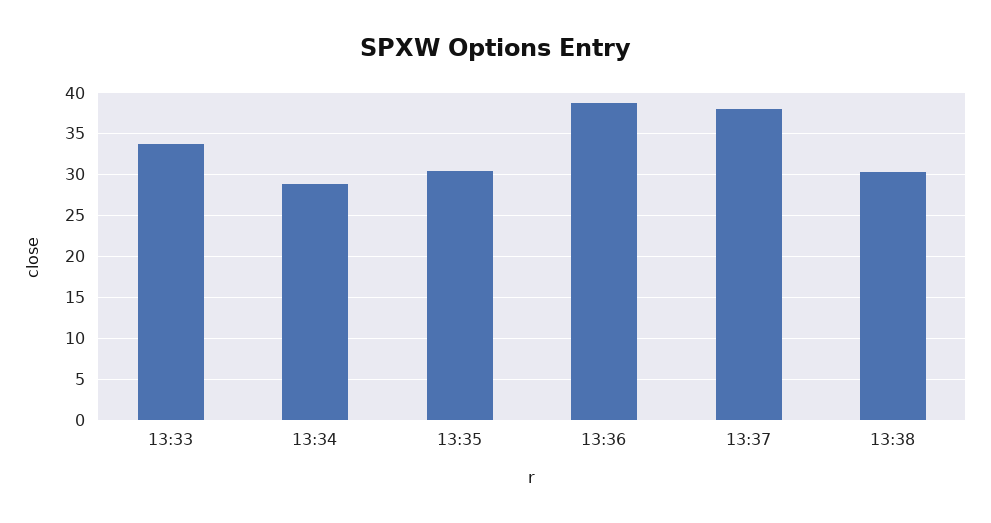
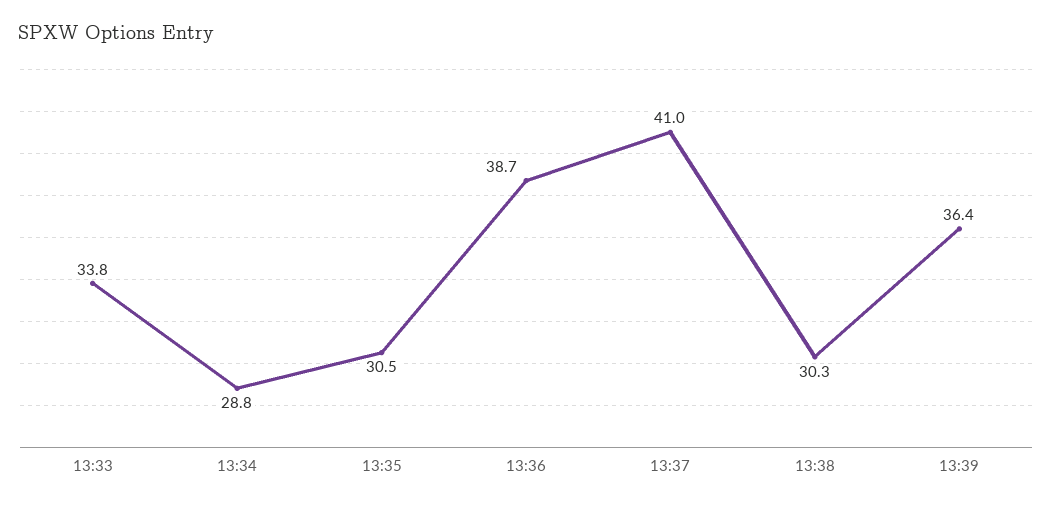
13:37: 38 -> 41
13:39: none -> 36.4

